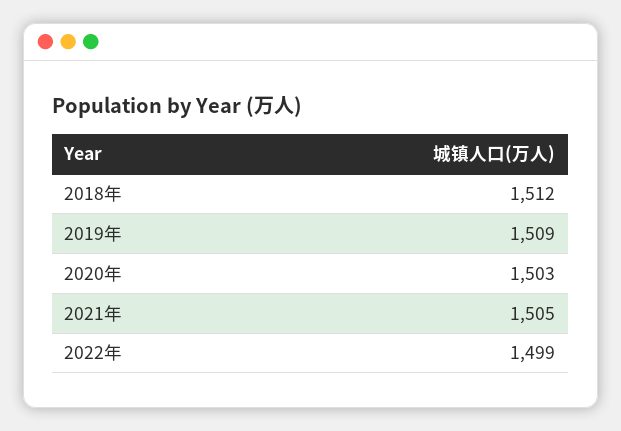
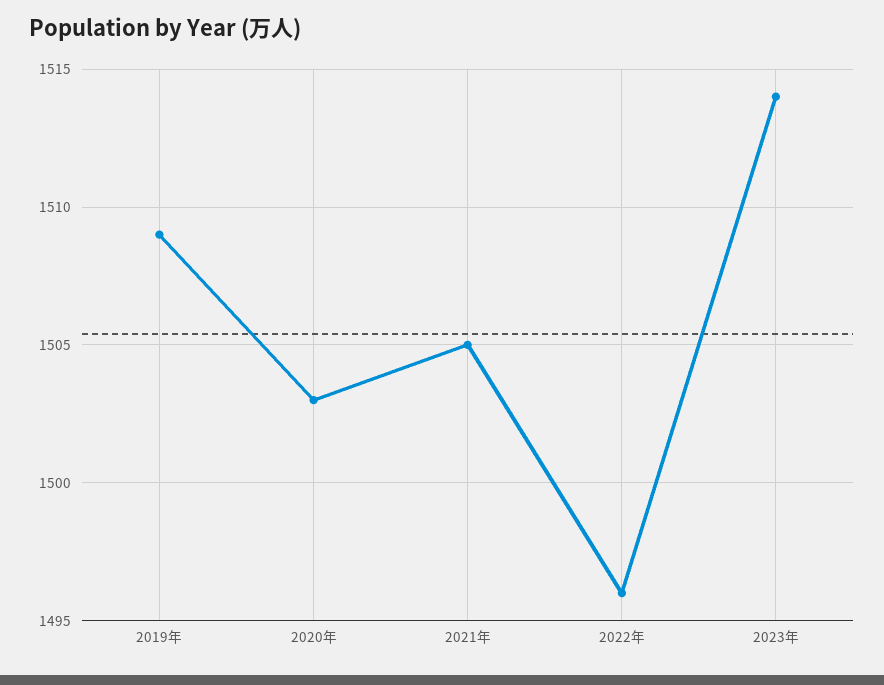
2018年: 1512 -> none
2022年: 1499 -> 1496
2023年: none -> 1514

